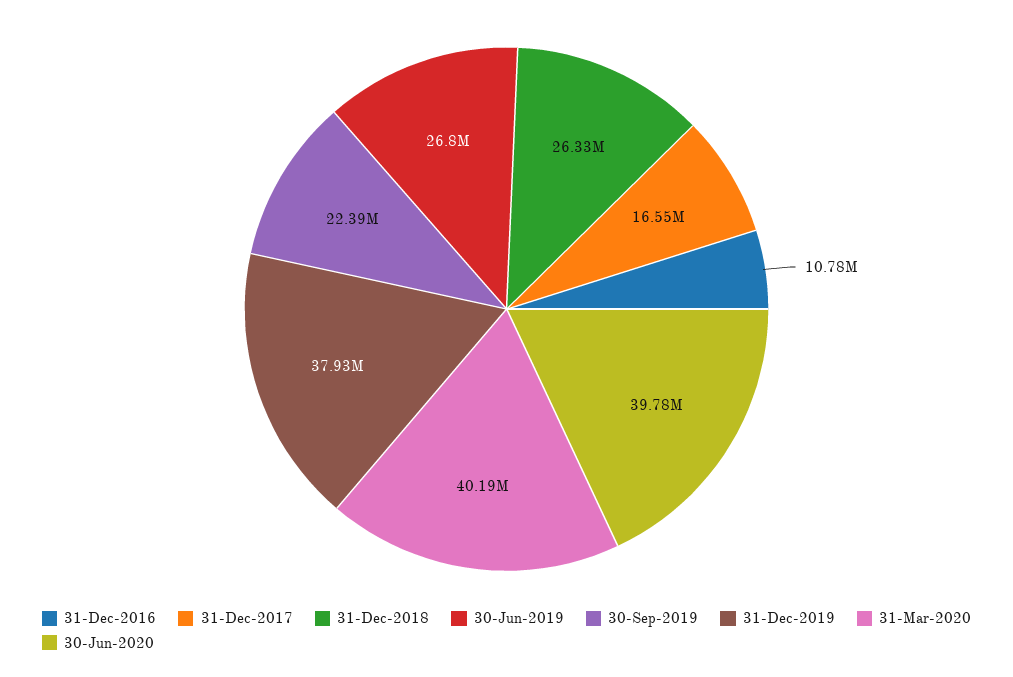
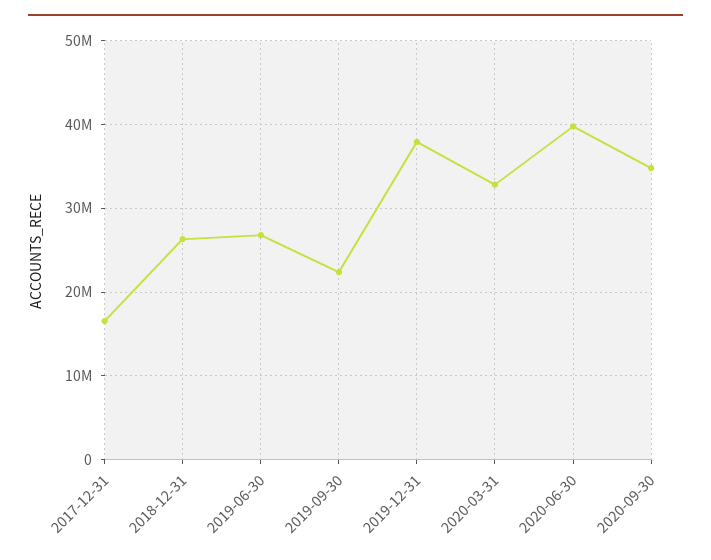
31-Dec-2016: 10780000 -> none
31-Mar-2020: 40190000 -> 33000000
2020-09-30: none -> 35000000

